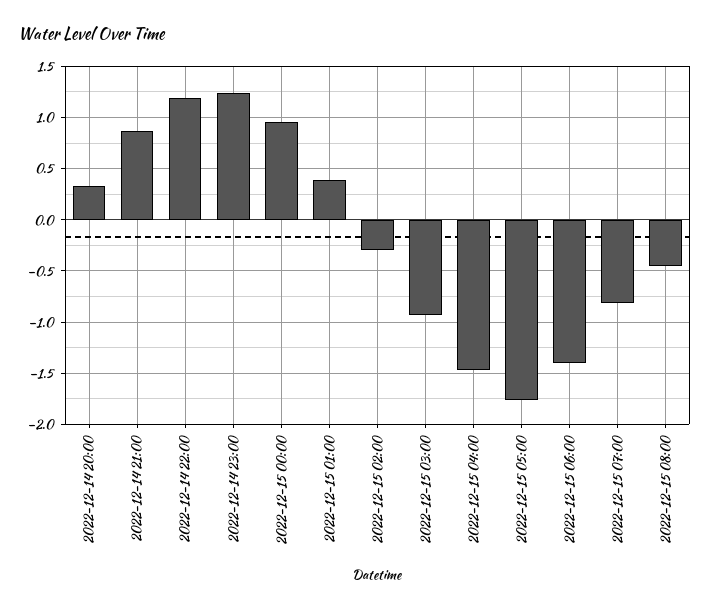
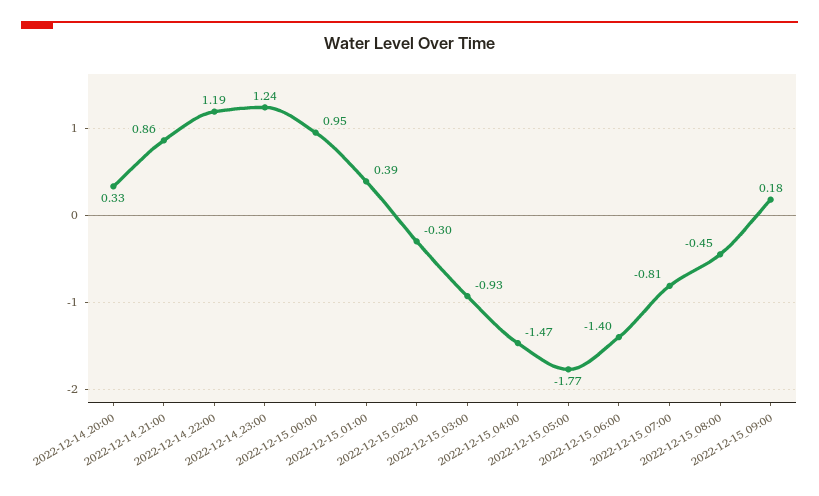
2022-12-15_09:00: none -> 0.18

